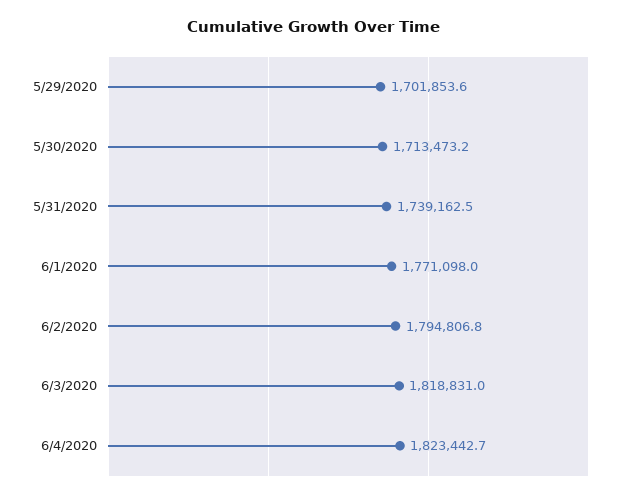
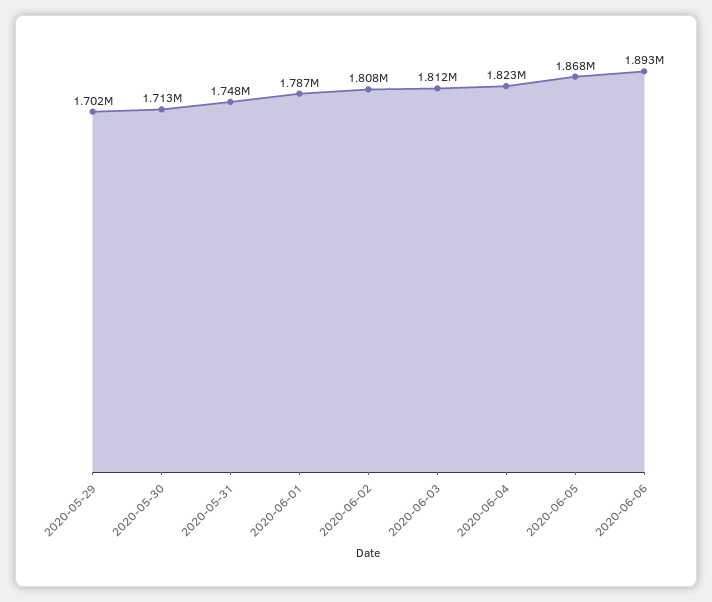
5/31/2020: 1739162.5 -> 1748000
6/1/2020: 1771098 -> 1787000
6/2/2020: 1794806.8 -> 1808000
6/3/2020: 1818831 -> 1812000
2020-06-05: none -> 1868000
2020-06-06: none -> 1893000

